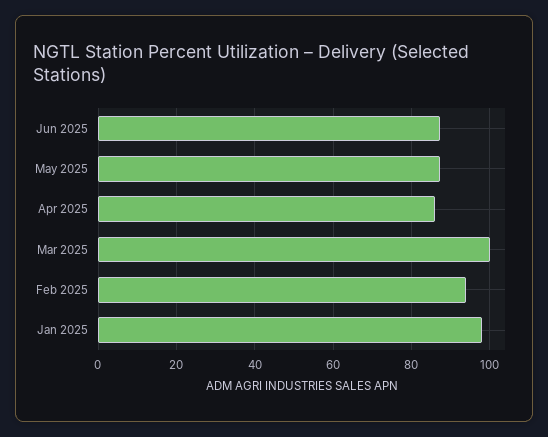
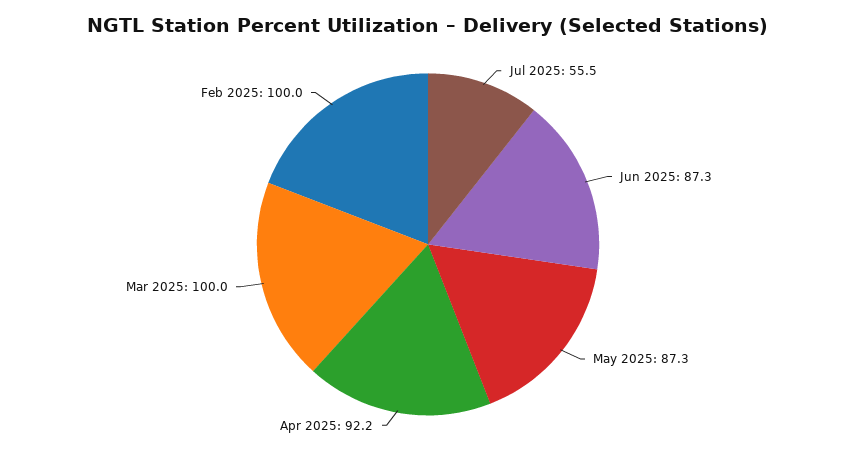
Apr 2025: 86 -> 92.2
Feb 2025: 94 -> 100
Jan 2025: 98 -> none
Jul 2025: none -> 55.5

